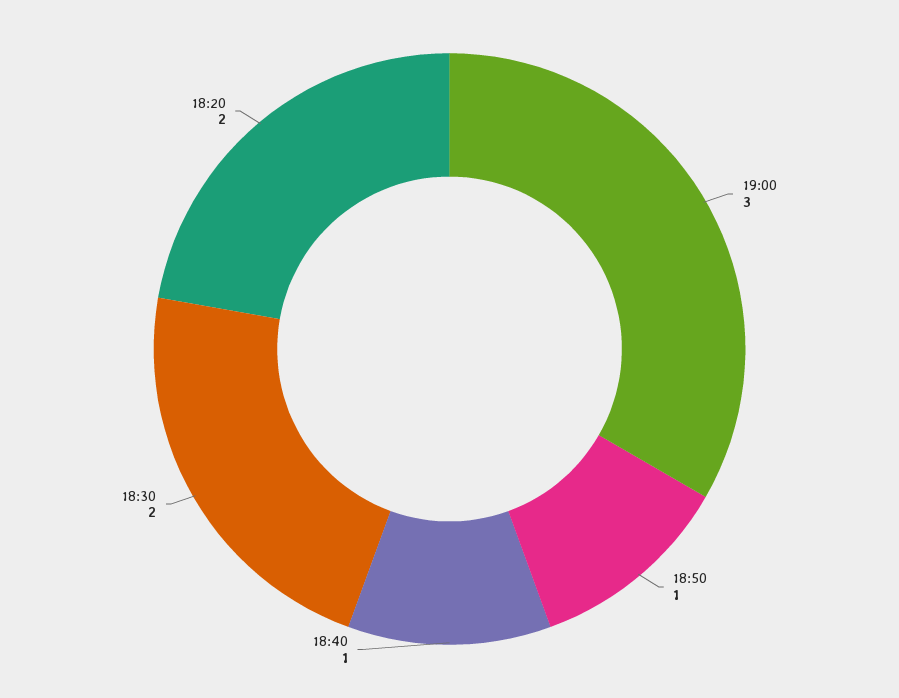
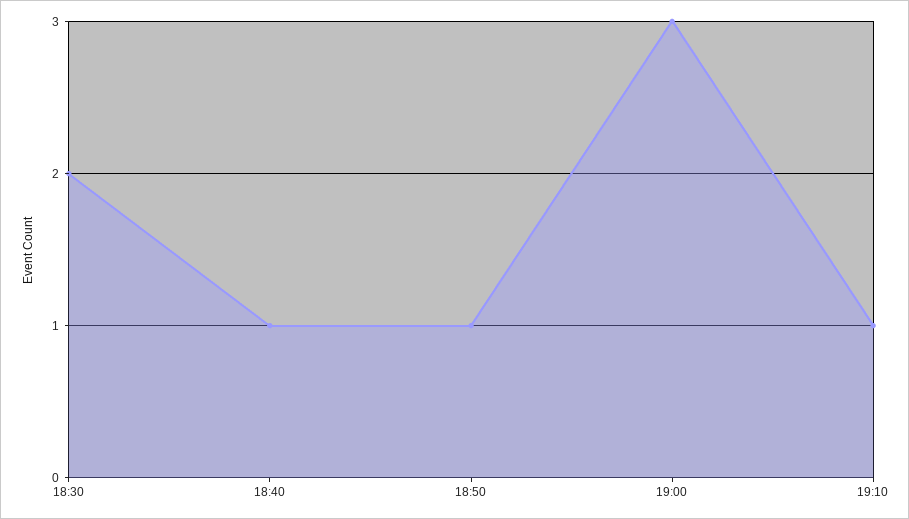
18:20: 2 -> none
19:10: none -> 1

